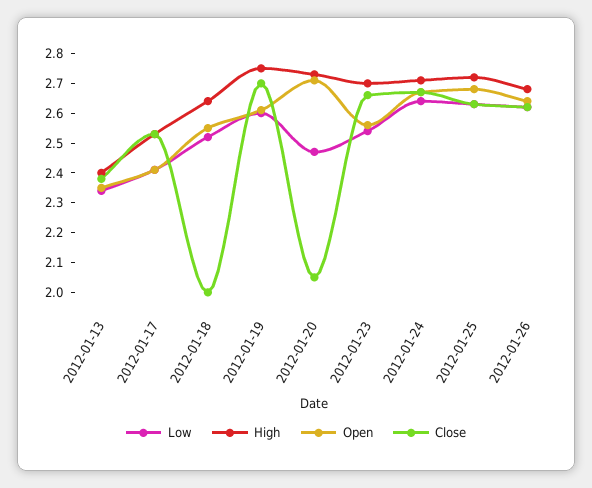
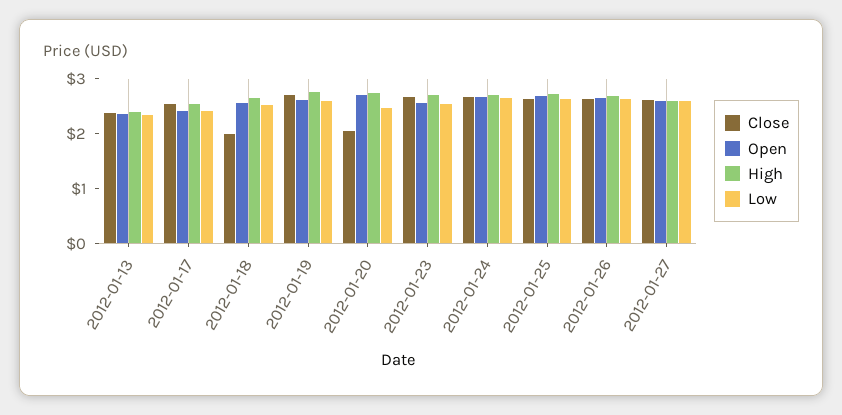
Close, 2012-01-27: none -> 2.6
Open, 2012-01-27: none -> 2.6
High, 2012-01-27: none -> 2.6
Low, 2012-01-27: none -> 2.6

